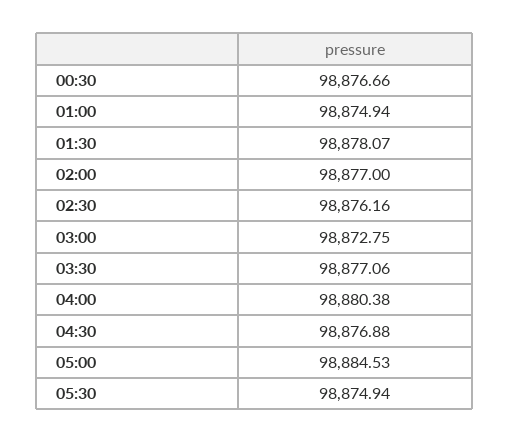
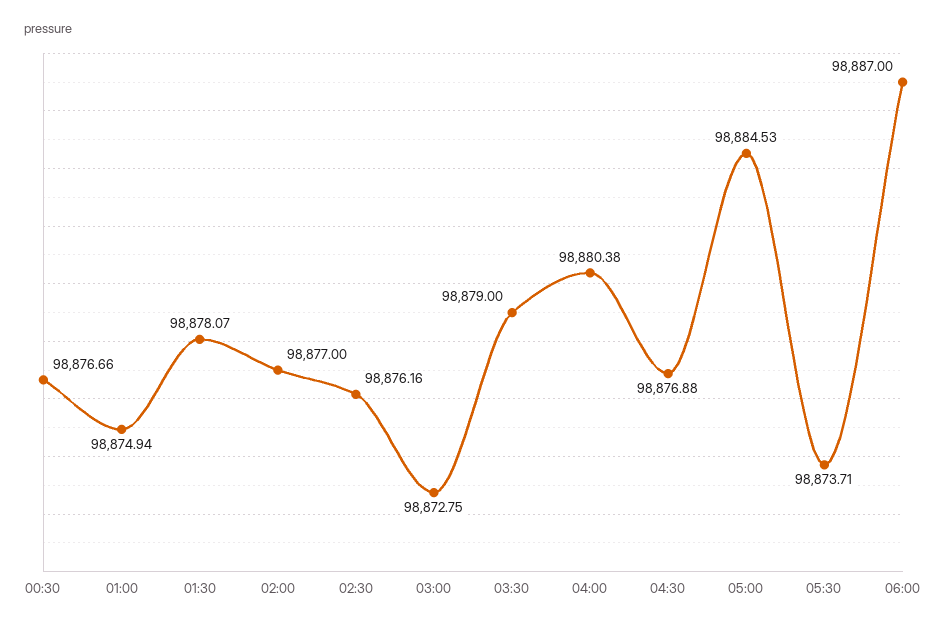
03:30: 98877.06 -> 98879
05:30: 98874.94 -> 98873.71
06:00: none -> 98887

